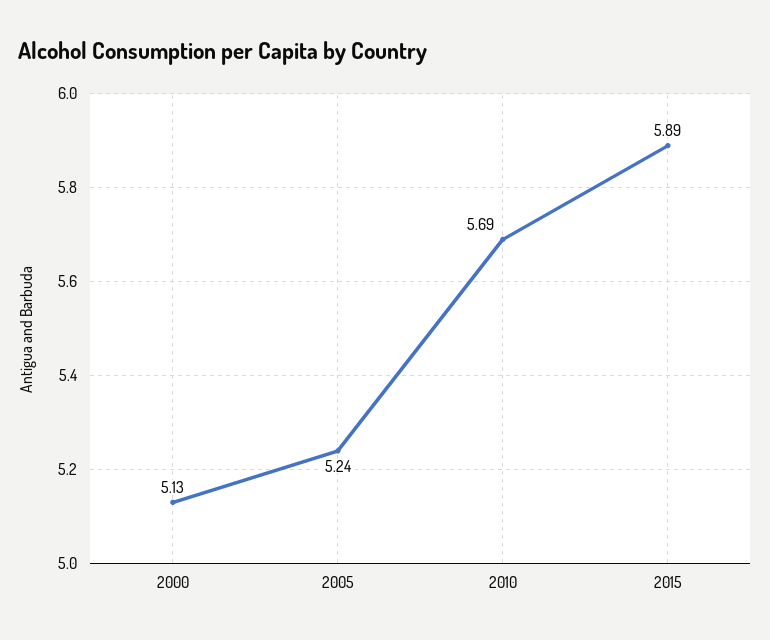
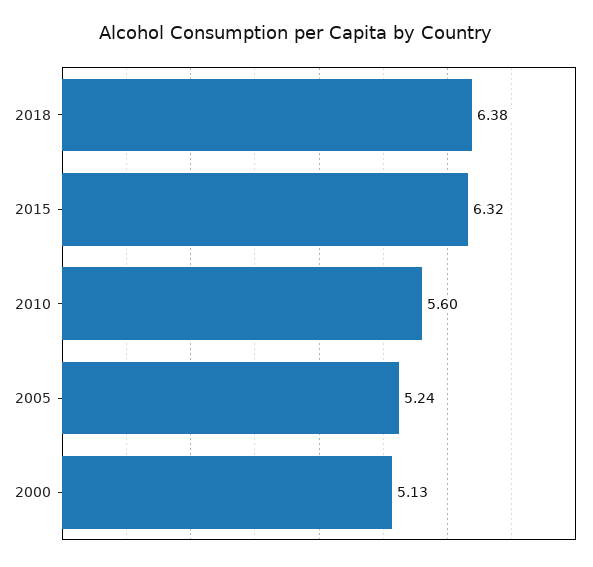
2010: 5.69 -> 5.6
2015: 5.89 -> 6.32
2018: none -> 6.38

